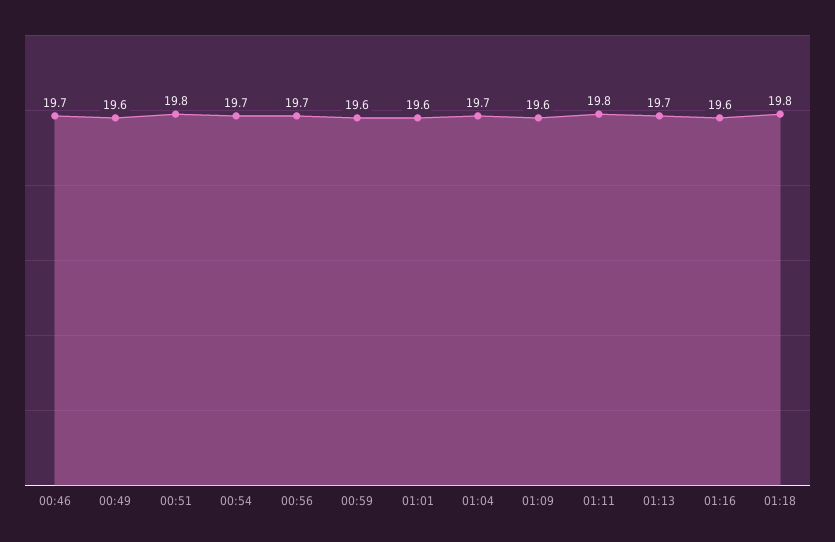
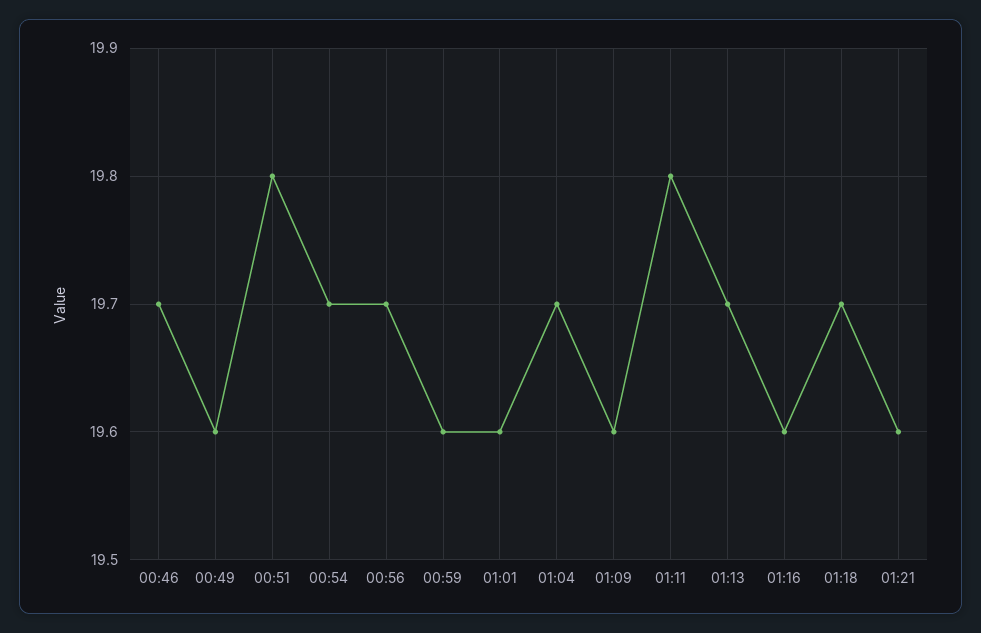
01:18: 19.8 -> 19.7
01:21: none -> 19.6

